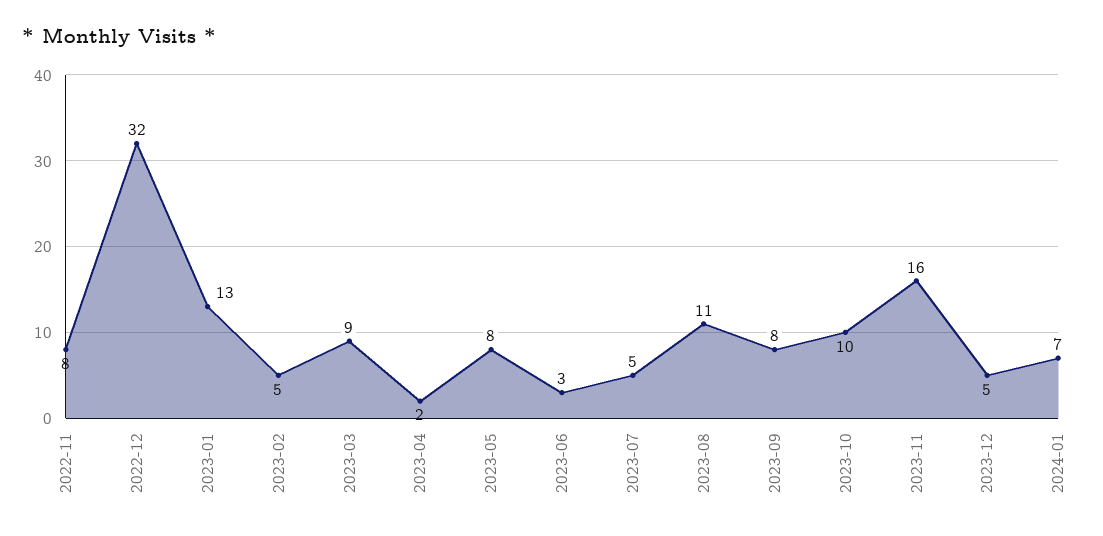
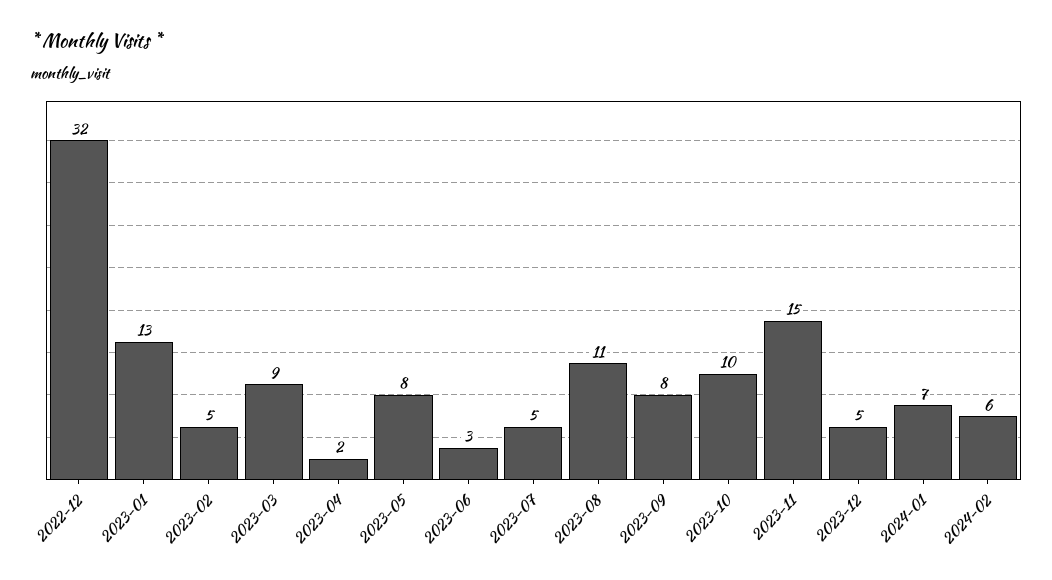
2022-11: 8 -> none
2023-11: 16 -> 15
2024-02: none -> 6

